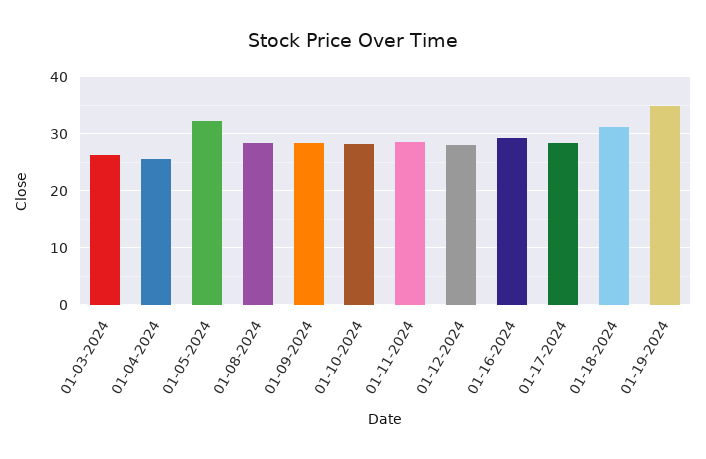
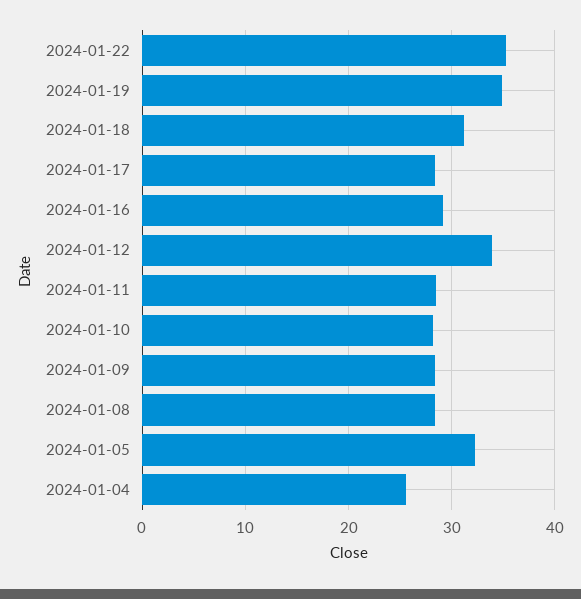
01-03-2024: 26 -> none
01-12-2024: 28 -> 34
2024-01-22: none -> 35

